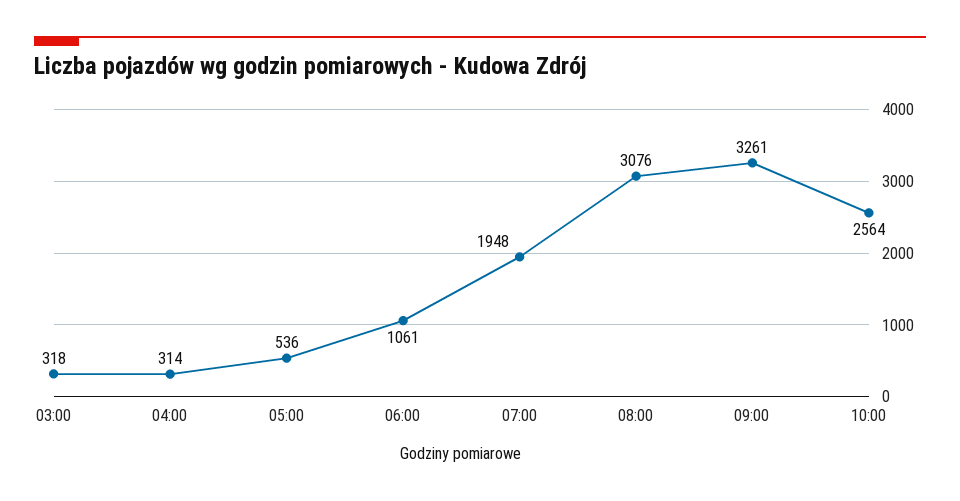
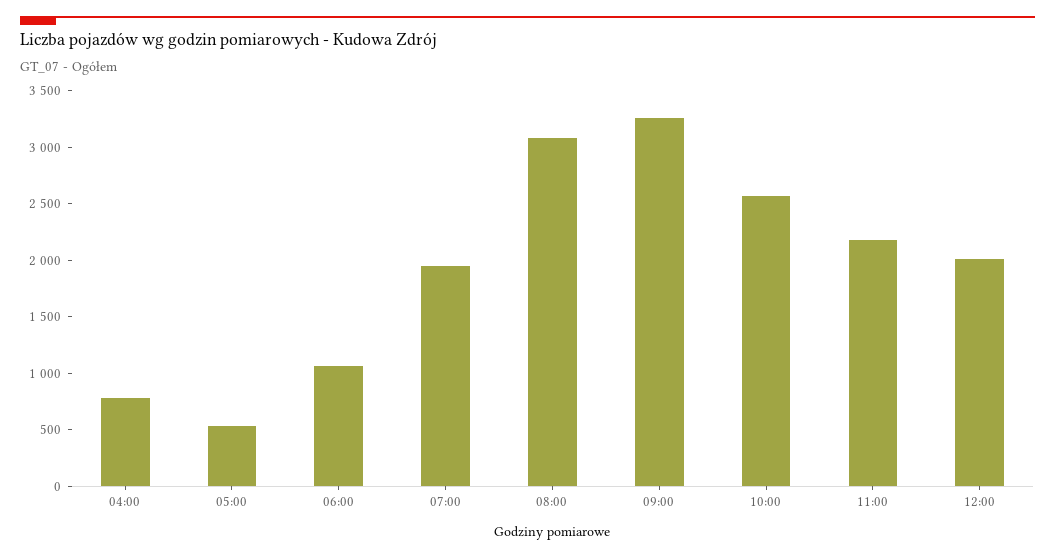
03:00: 318 -> none
04:00: 314 -> 800
11:00: none -> 2200
12:00: none -> 2000

